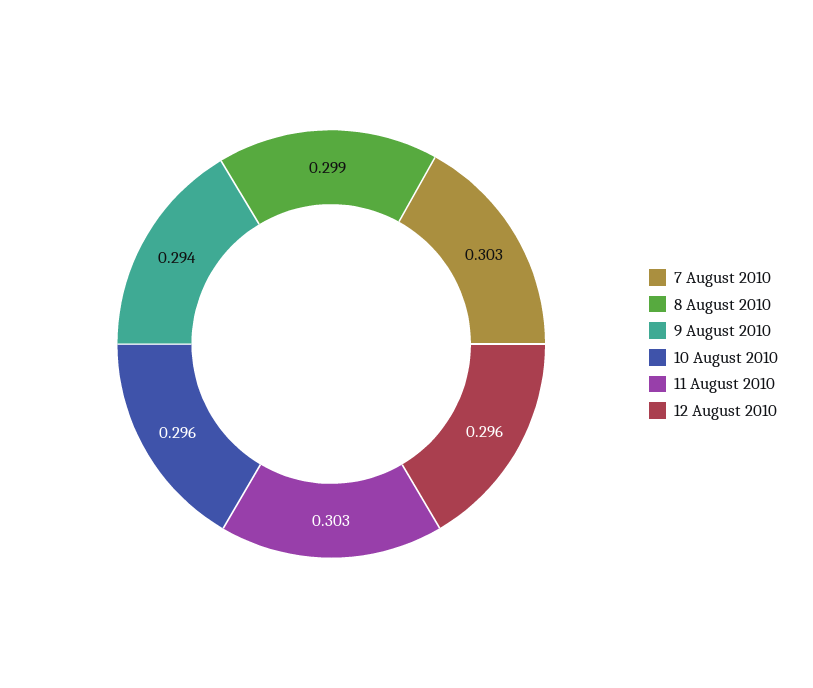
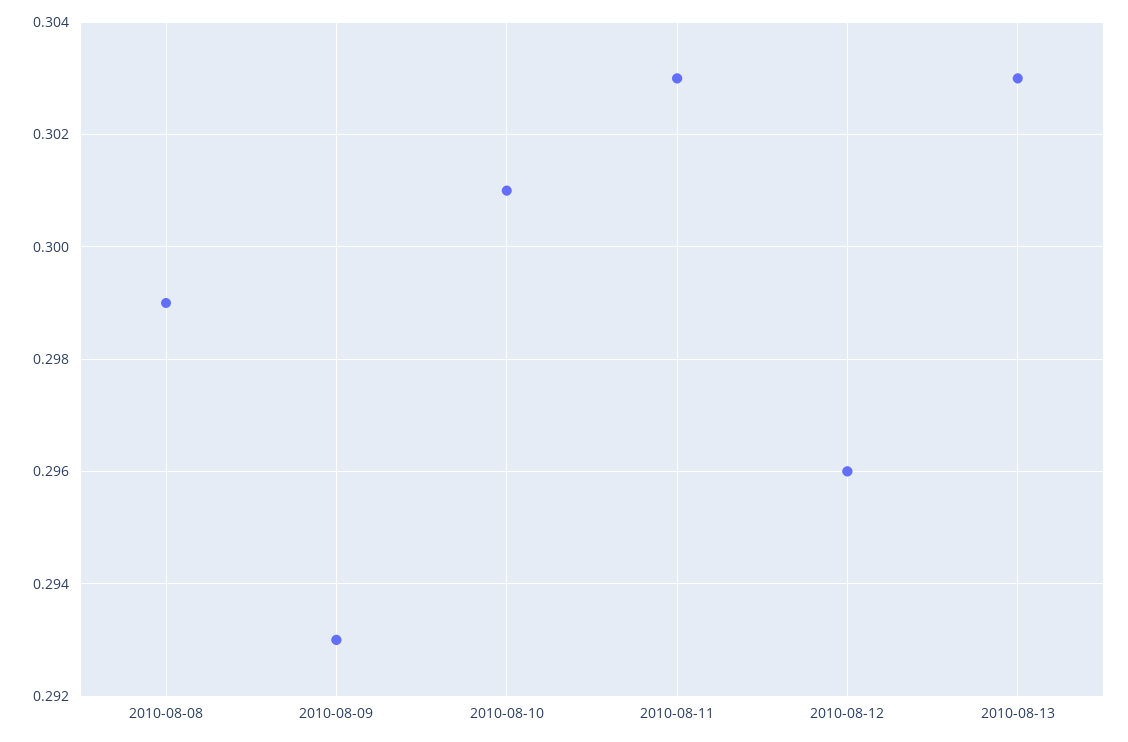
7 August 2010: 0.303 -> none
9 August 2010: 0.294 -> 0.293
10 August 2010: 0.296 -> 0.301
2010-08-13: none -> 0.303

